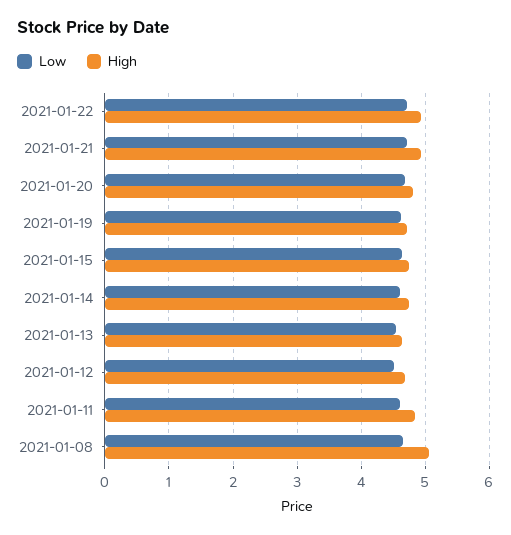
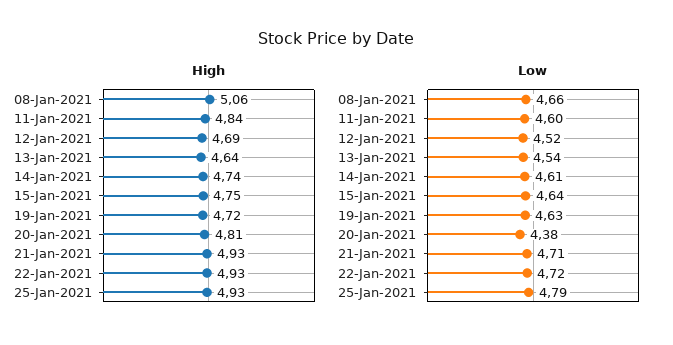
Low, 2021-01-20: 4.7 -> 4.38
High, 25-Jan-2021: none -> 4.93
Low, 25-Jan-2021: none -> 4.79

